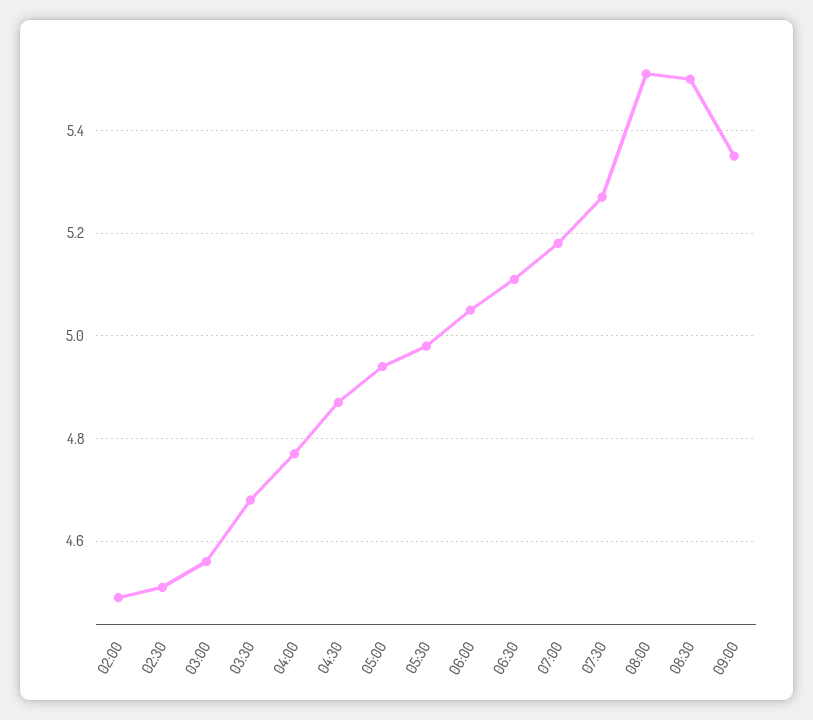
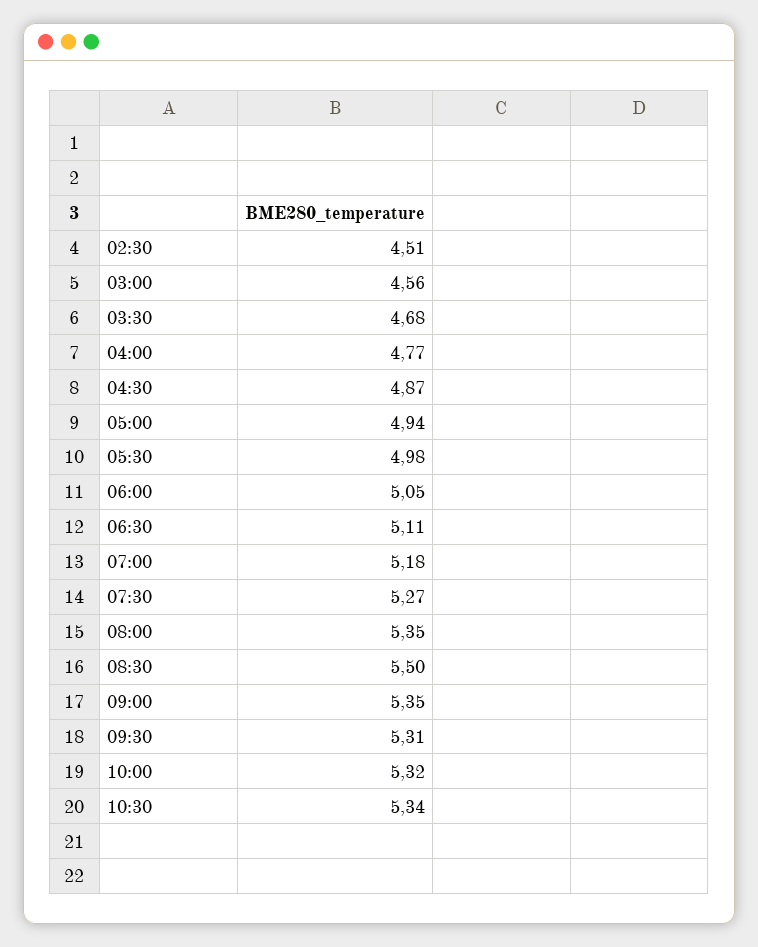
02:00: 4.5 -> none
08:00: 5.5 -> 5.35
09:30: none -> 5.31
10:00: none -> 5.32
10:30: none -> 5.34

